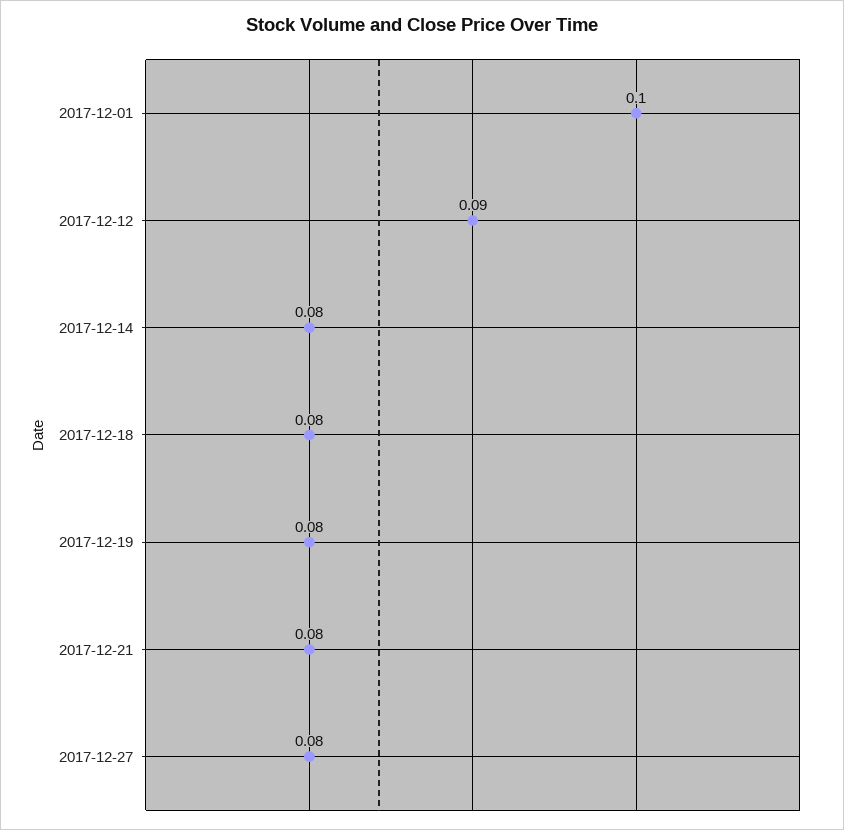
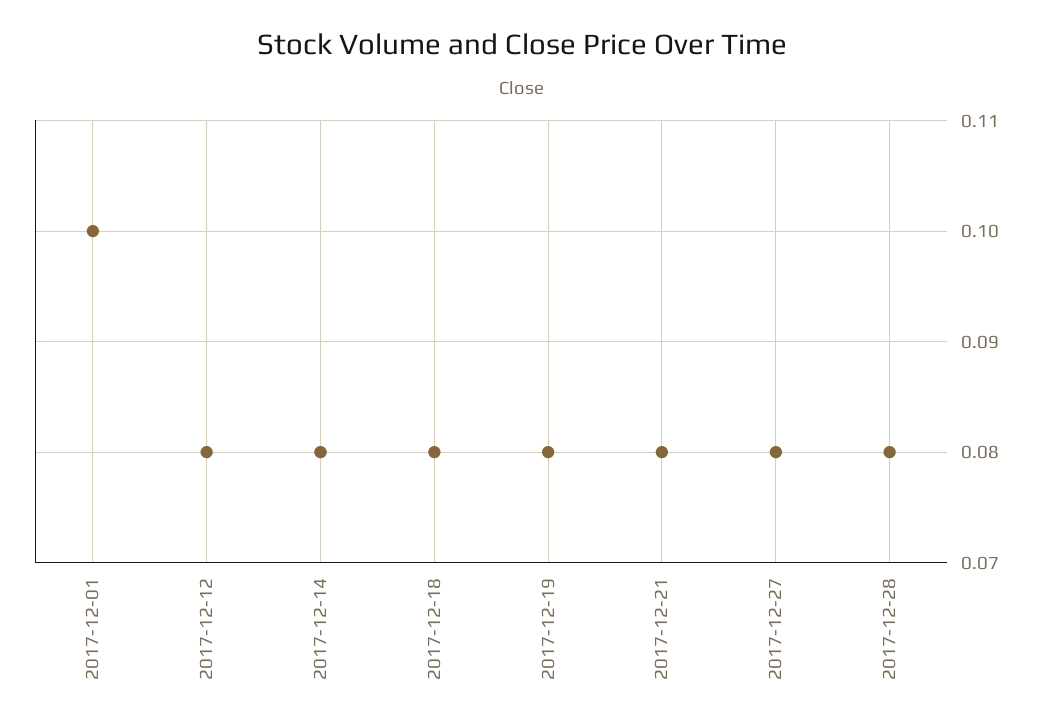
2017-12-12: 0.09 -> 0.08
2017-12-28: none -> 0.08

